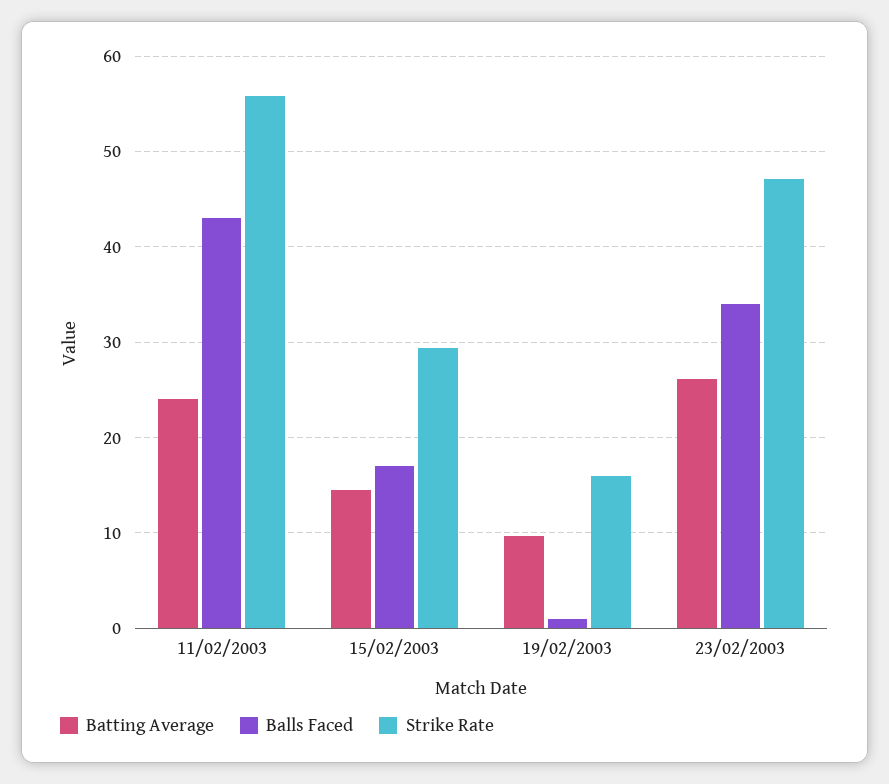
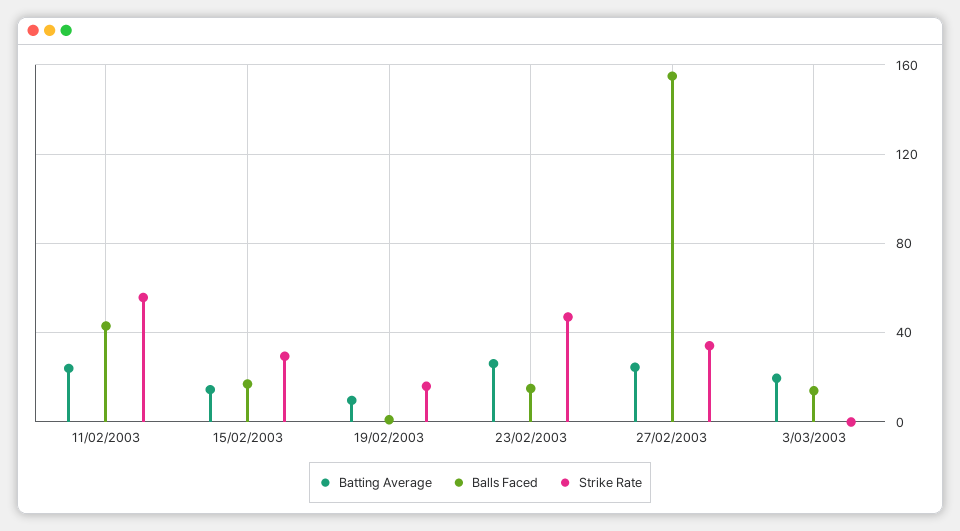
Balls Faced, 23/02/2003: 34 -> 15
Batting Average, 27/02/2003: none -> 25
Balls Faced, 27/02/2003: none -> 155
Strike Rate, 27/02/2003: none -> 35
Batting Average, 3/03/2003: none -> 20
Balls Faced, 3/03/2003: none -> 15
Strike Rate, 3/03/2003: none -> 0

